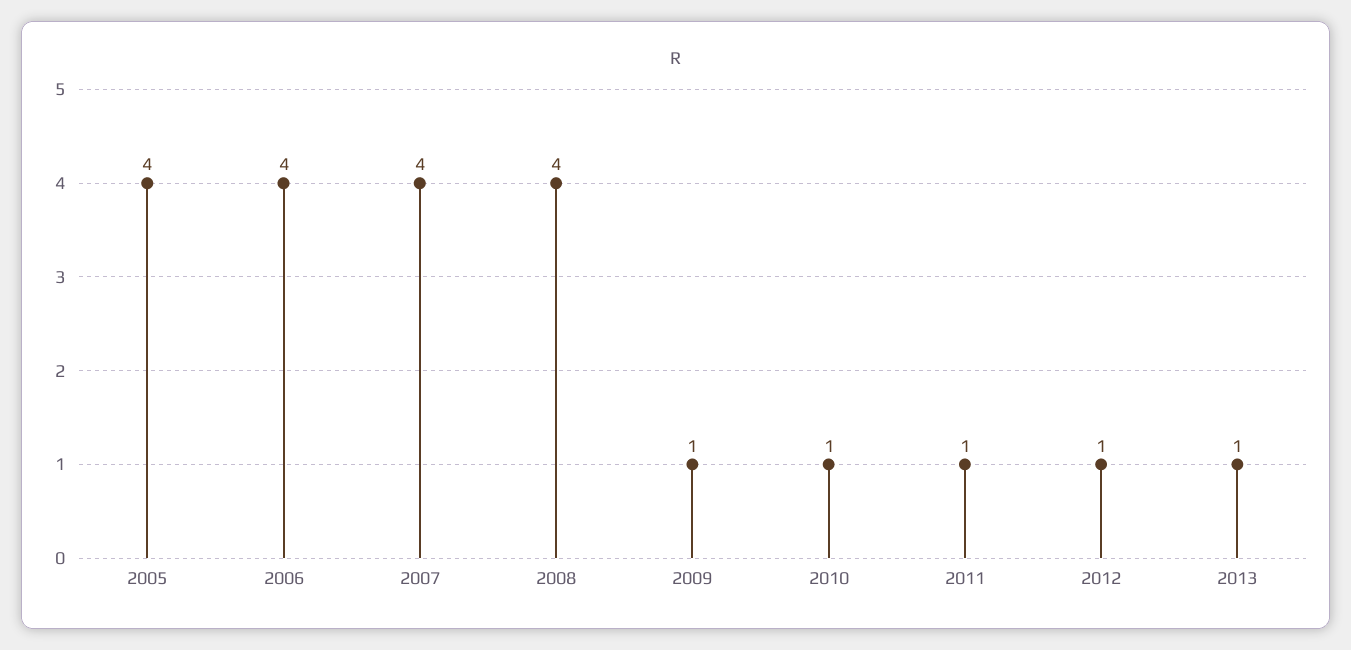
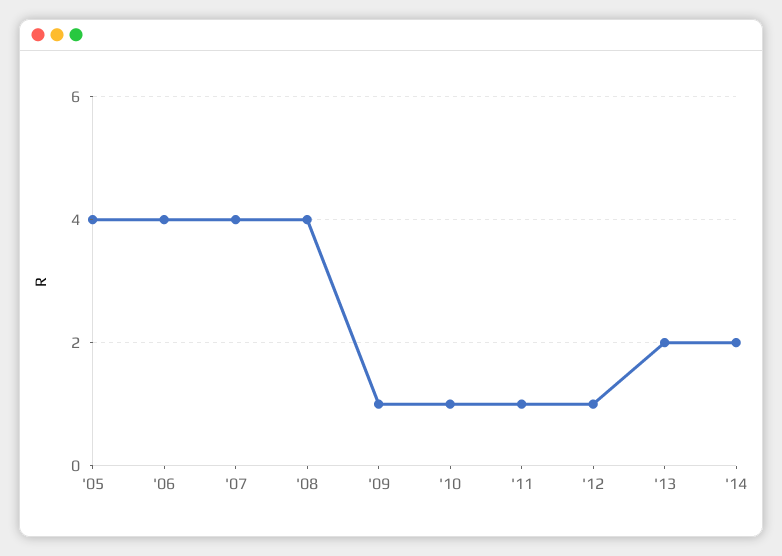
2013: 1 -> 2
'14: none -> 2

